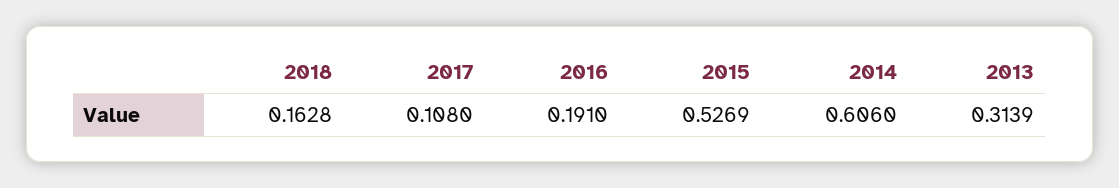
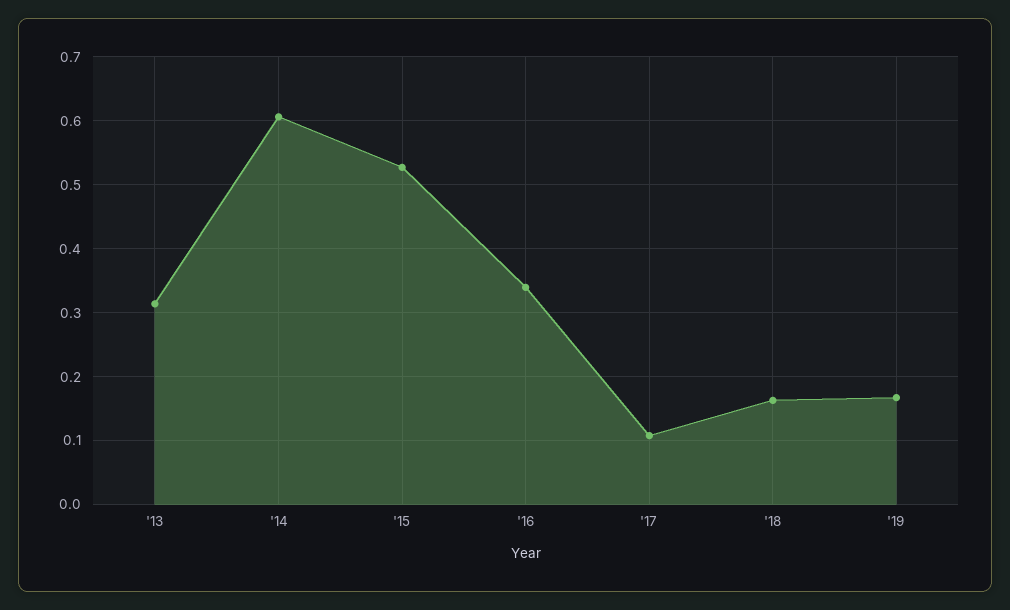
2016: 0.191 -> 0.34
'19: none -> 0.17

